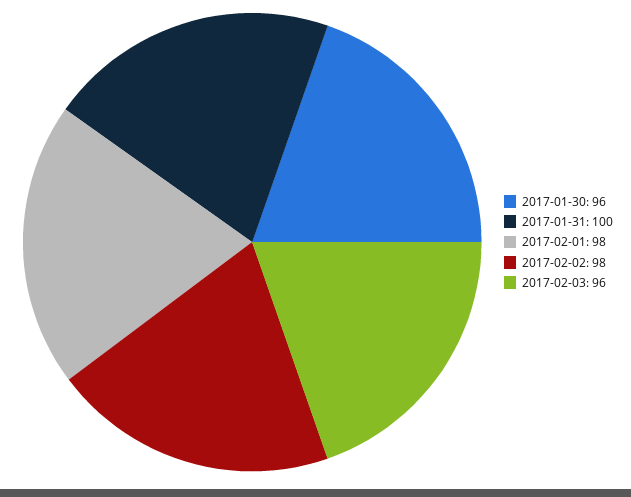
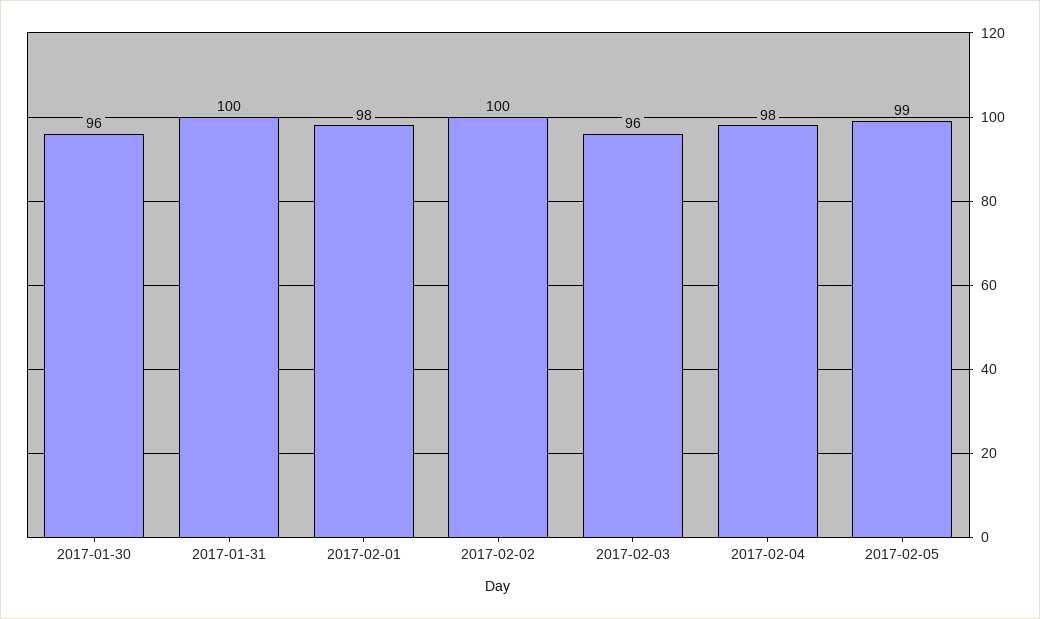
2017-02-02: 98 -> 100
2017-02-04: none -> 98
2017-02-05: none -> 99

